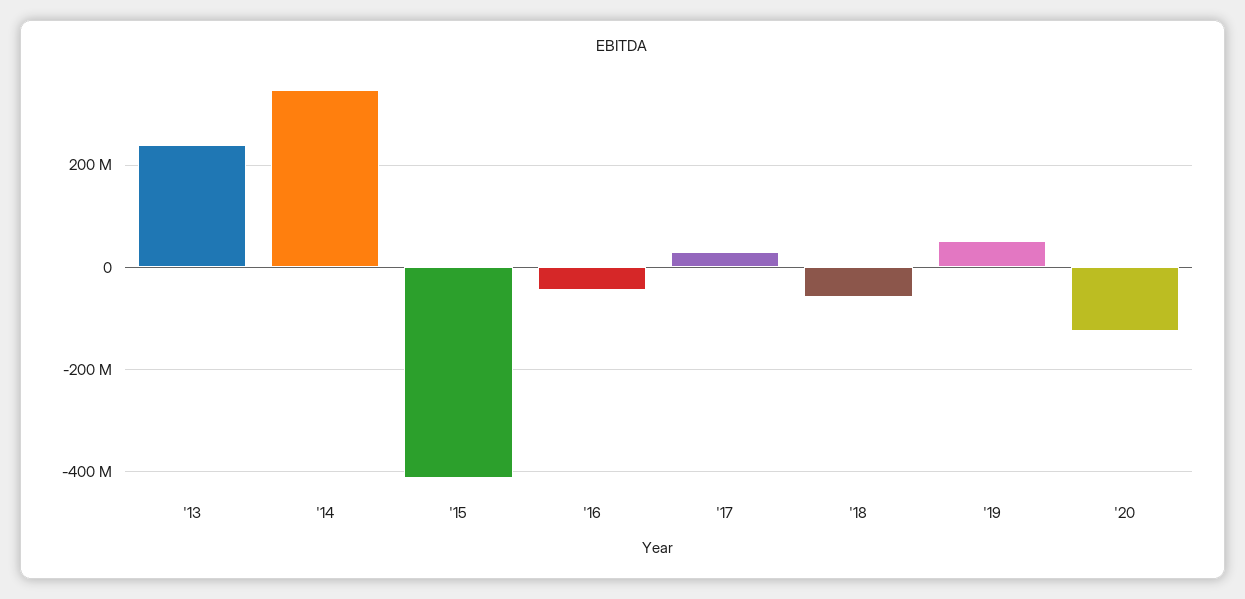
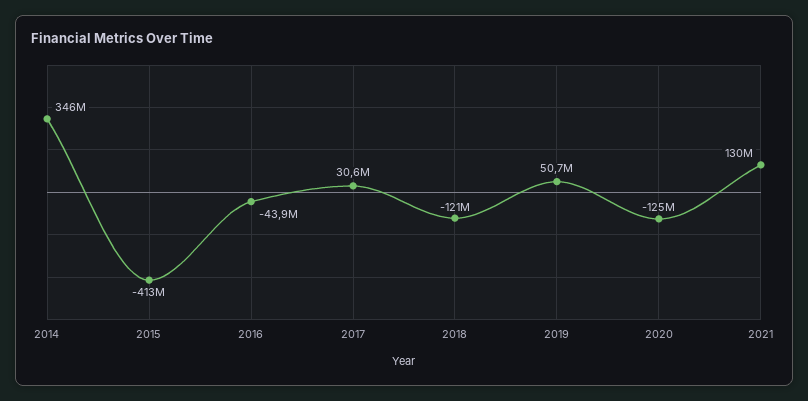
'13: 240000000 -> none
'18: -60000000 -> -121000000
2021: none -> 130000000

